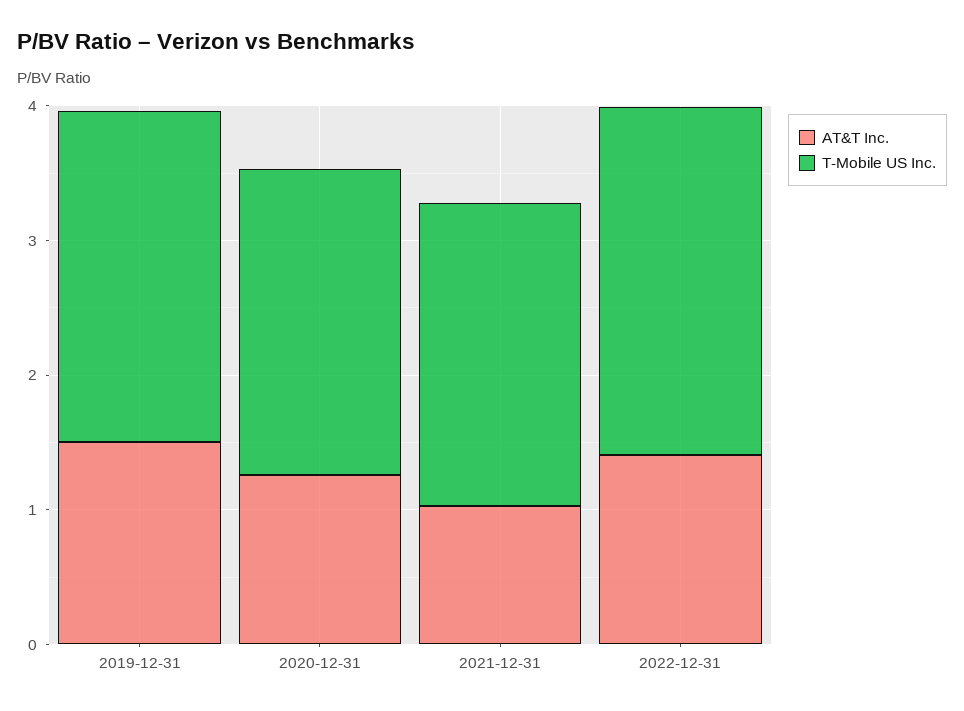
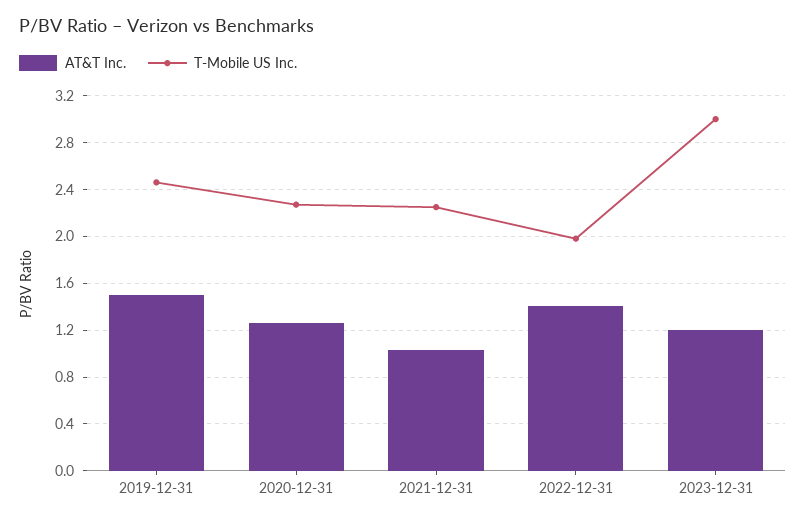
T-Mobile US Inc., 2022-12-31: 2.6 -> 2
AT&T Inc., 2023-12-31: none -> 1.2
T-Mobile US Inc., 2023-12-31: none -> 3

